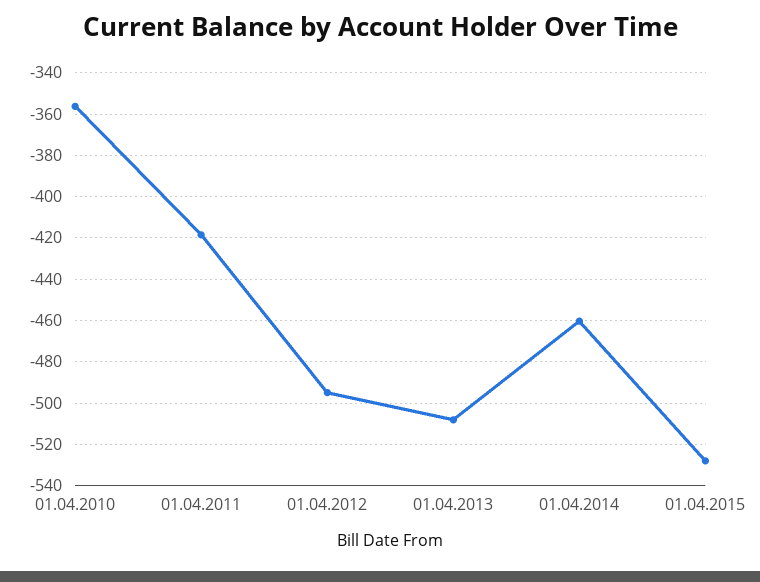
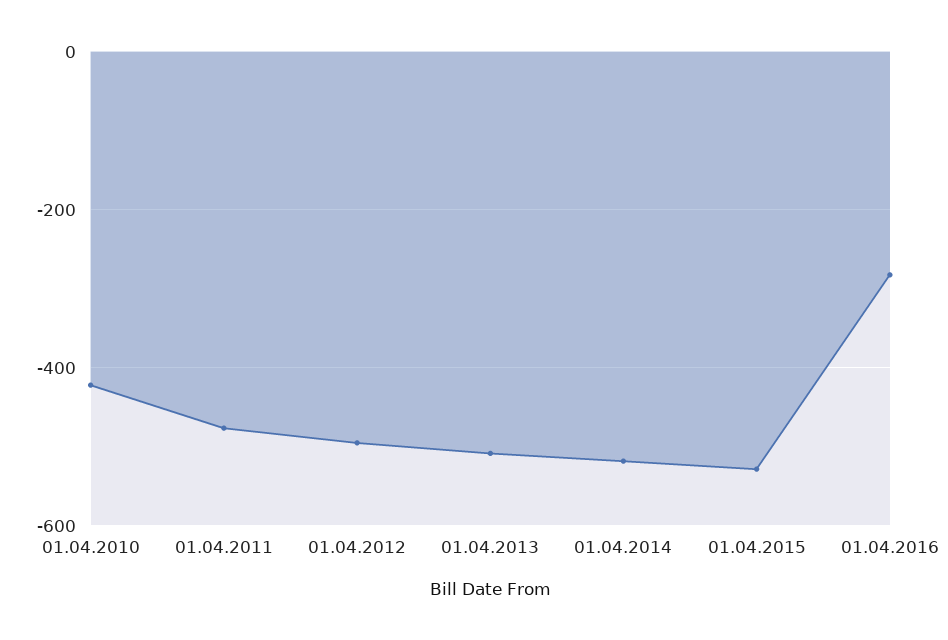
01.04.2010: -355 -> -420
01.04.2011: -420 -> -480
01.04.2014: -460 -> -520
01.04.2016: none -> -280

